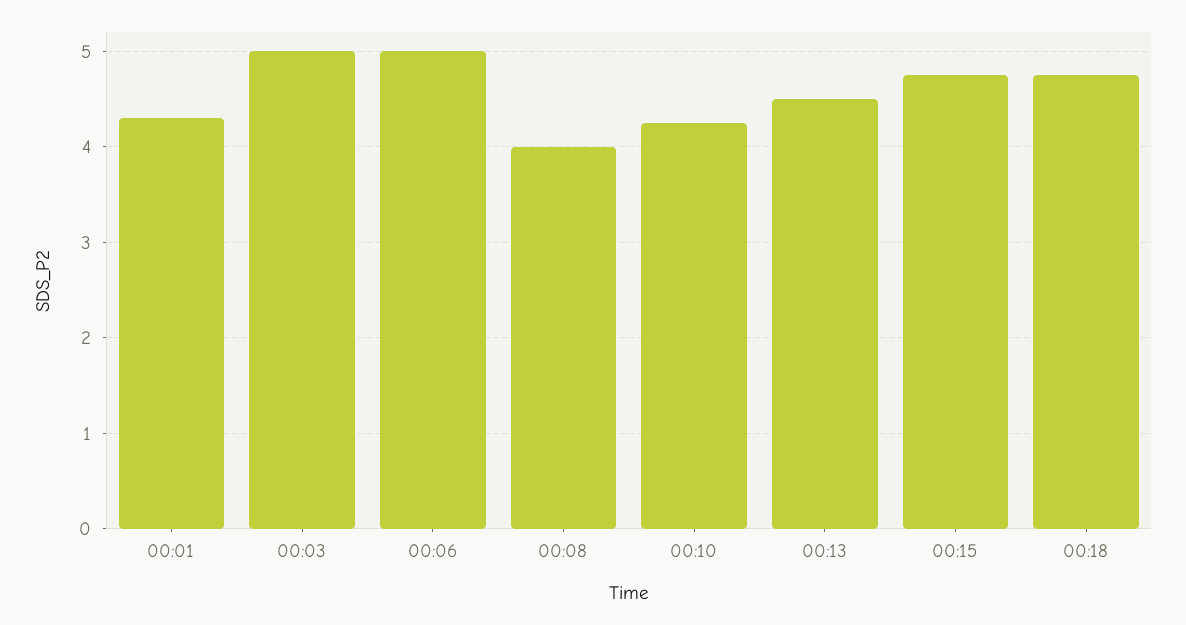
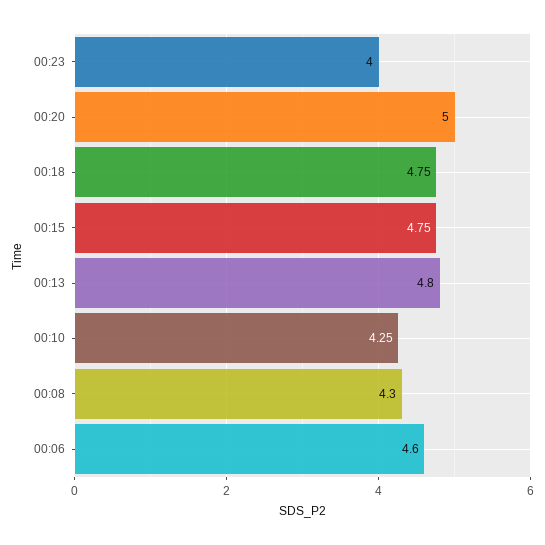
00:01: 4.3 -> none
00:03: 5 -> none
00:06: 5 -> 4.6
00:08: 4 -> 4.3
00:13: 4.5 -> 4.8
00:23: none -> 4
00:20: none -> 5

